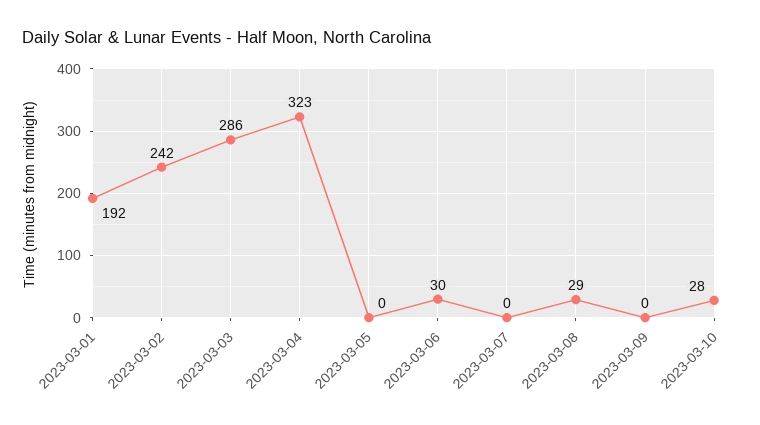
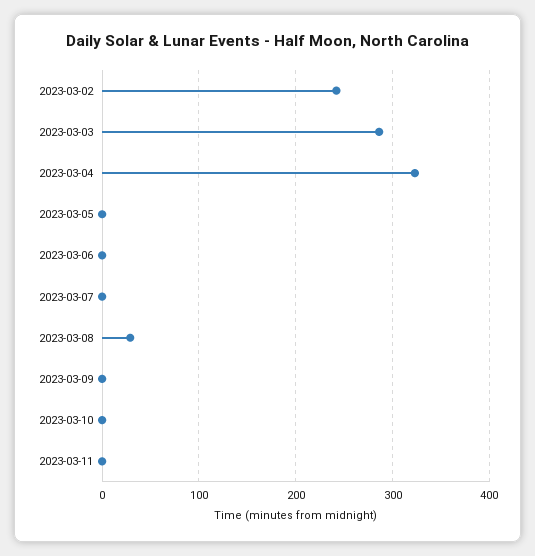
2023-03-01: 192 -> none
2023-03-06: 30 -> 0
2023-03-10: 28 -> 0
2023-03-11: none -> 0

